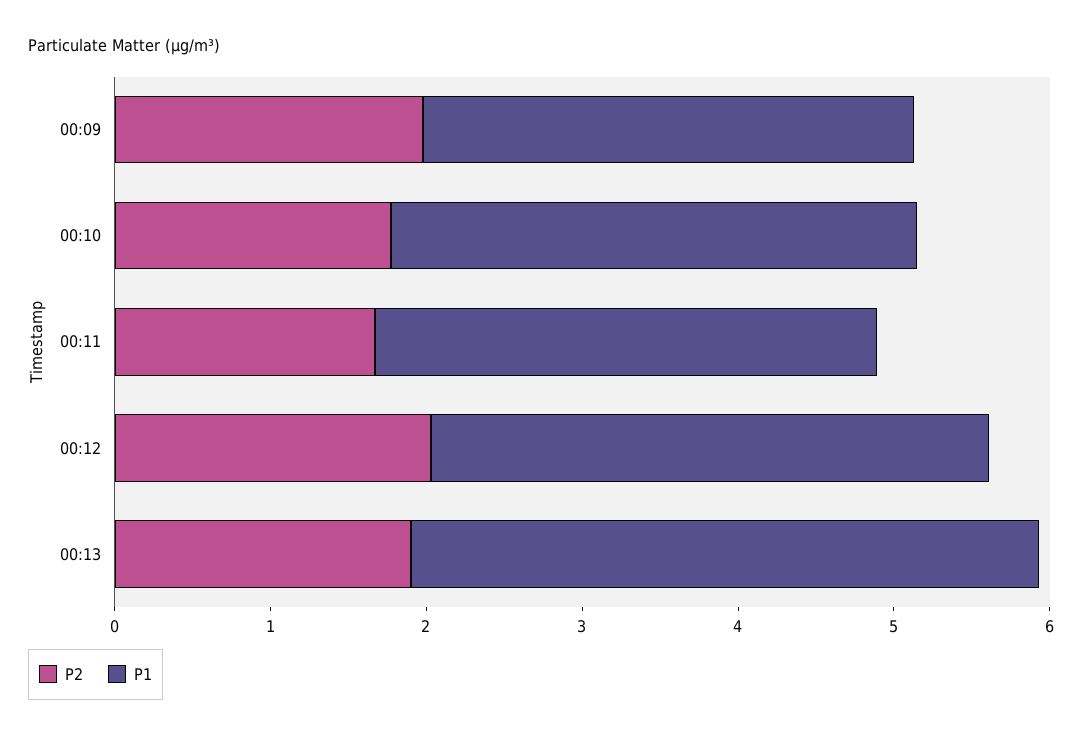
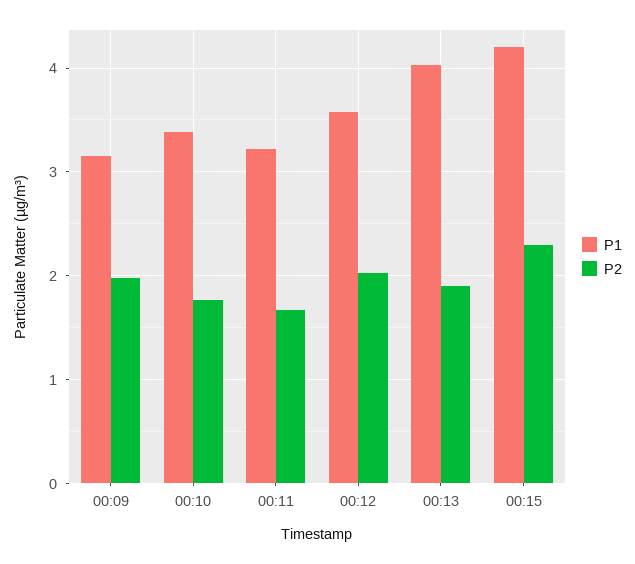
P1, 00:15: none -> 4.2
P2, 00:15: none -> 2.3

